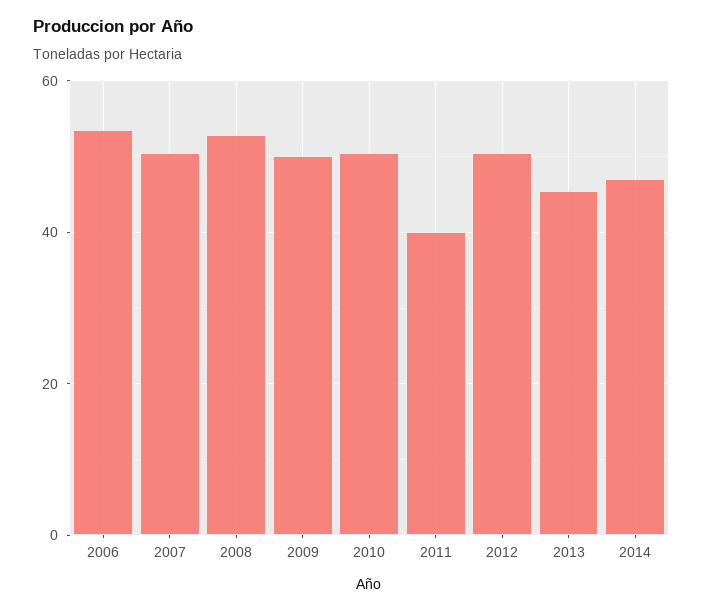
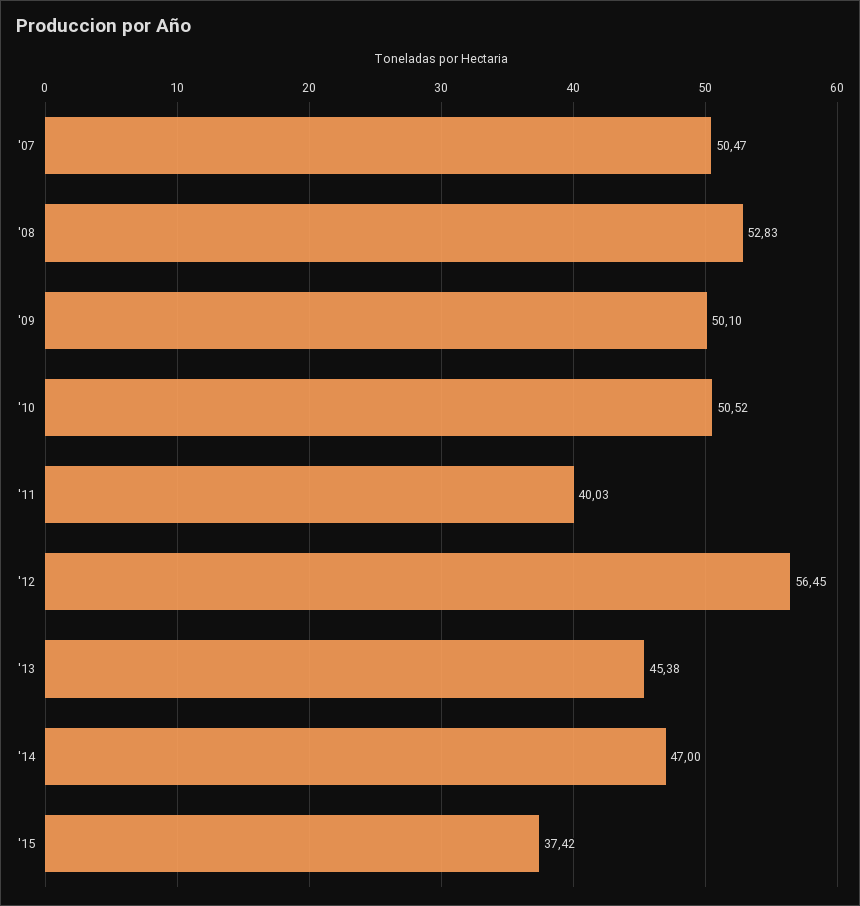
2006: 54 -> none
2012: 50 -> 56.45
'15: none -> 37.42

